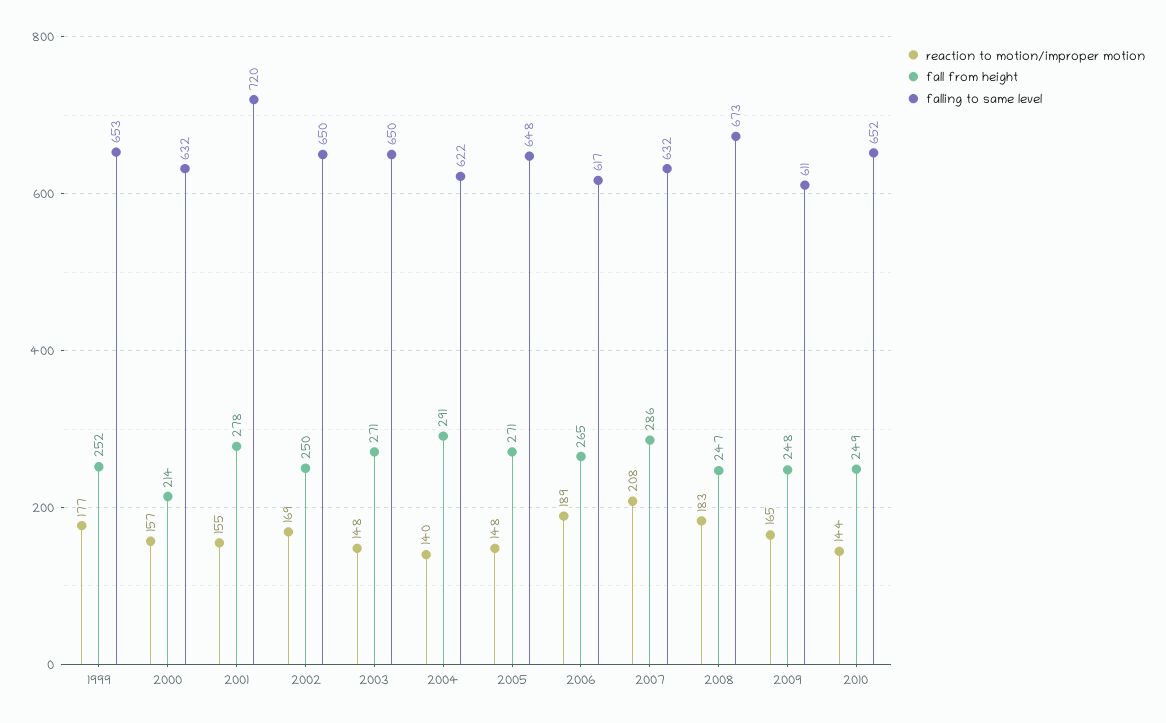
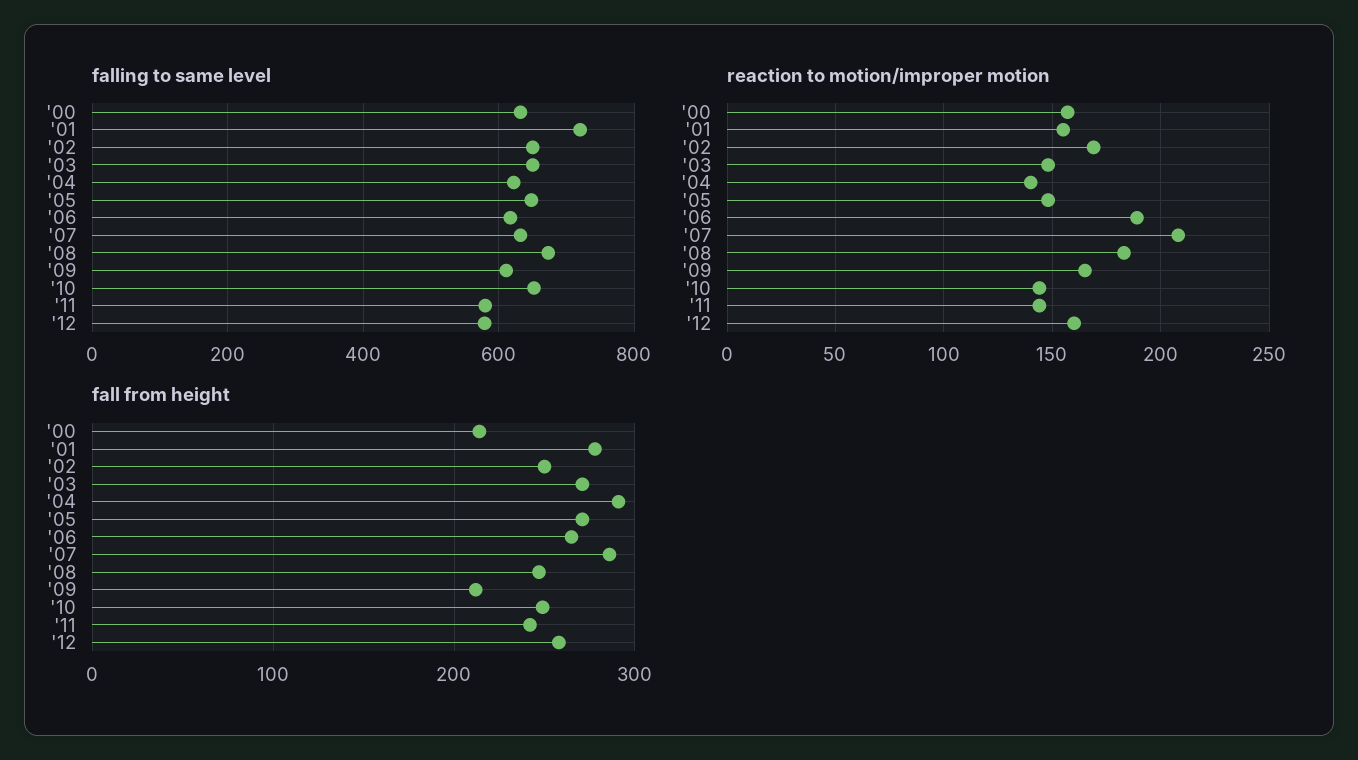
reaction to motion/improper motion, 1999: 177 -> none
fall from height, 1999: 252 -> none
falling to same level, 1999: 653 -> none
fall from height, 2009: 248 -> 210
falling to same level, '11: none -> 580
falling to same level, '12: none -> 580
reaction to motion/improper motion, '11: none -> 145
reaction to motion/improper motion, '12: none -> 160
fall from height, '11: none -> 240
fall from height, '12: none -> 260

